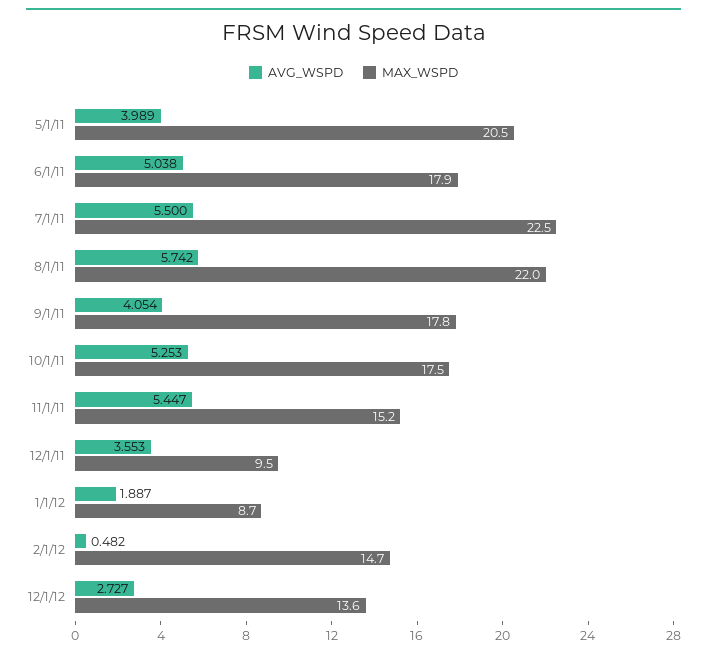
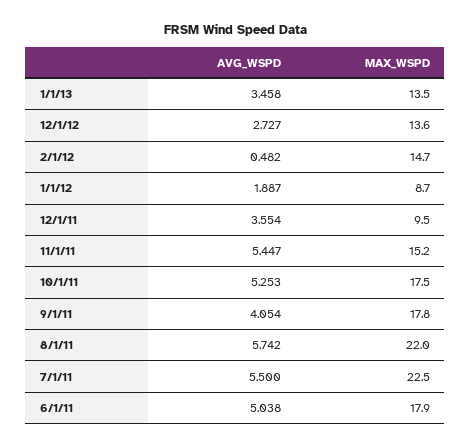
AVG_WSPD, 5/1/11: 3.989 -> none
MAX_WSPD, 5/1/11: 20.5 -> none
AVG_WSPD, 12/1/11: 3.553 -> 3.554
AVG_WSPD, 1/1/13: none -> 3.458
MAX_WSPD, 1/1/13: none -> 13.5

